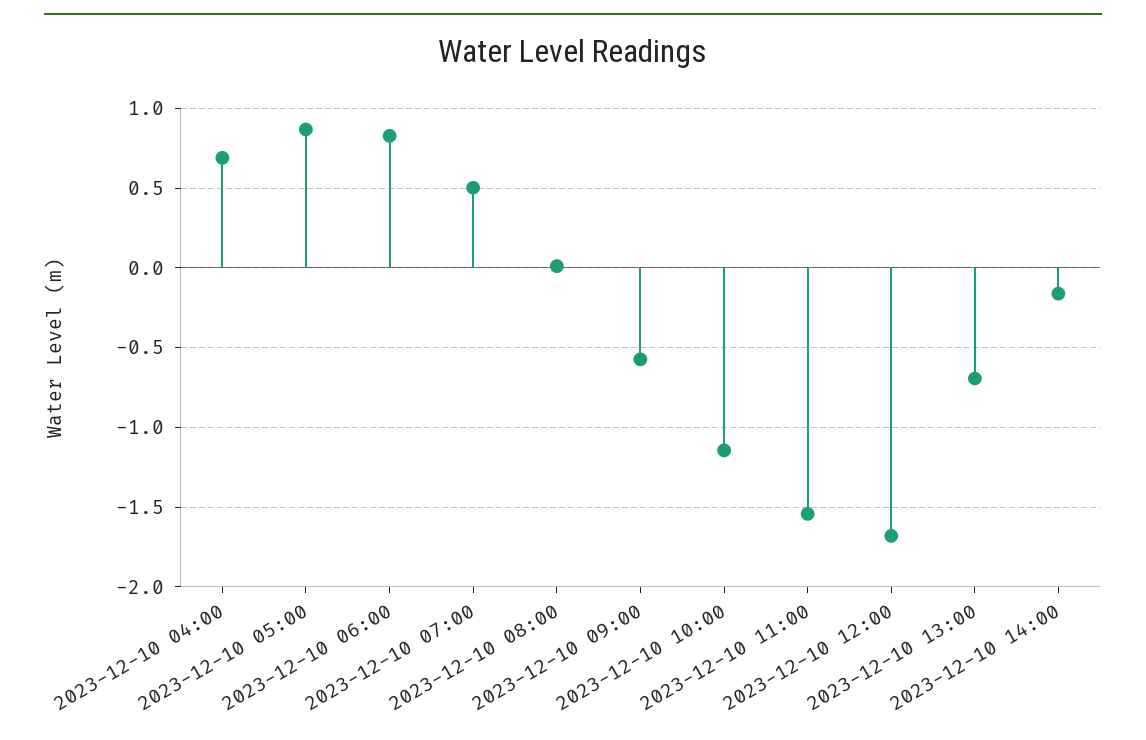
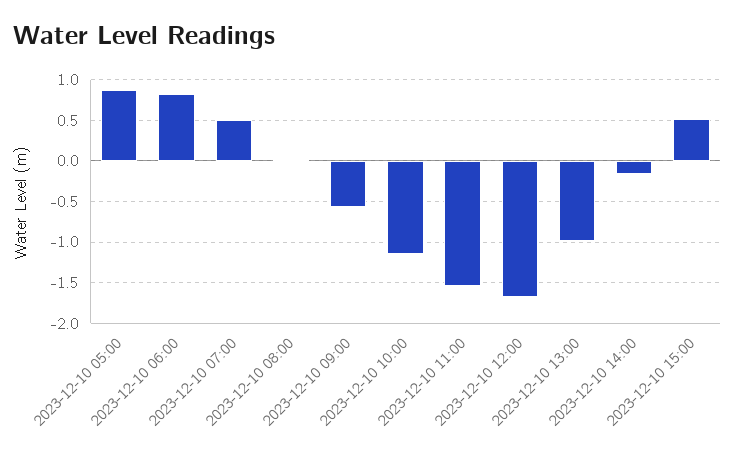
2023-12-10 04:00: 0.7 -> none
2023-12-10 13:00: -0.7 -> -1
2023-12-10 15:00: none -> 0.5

